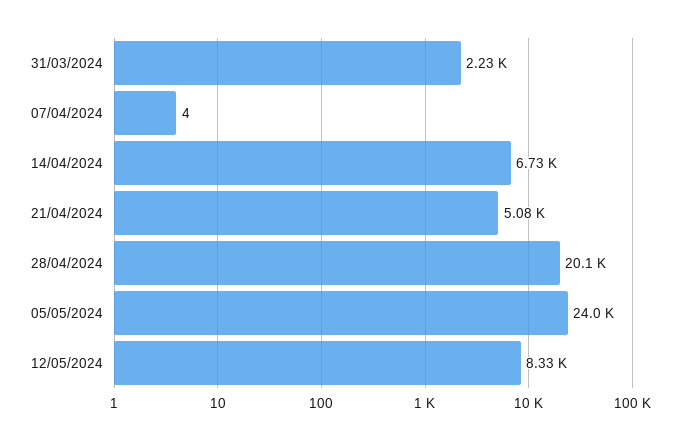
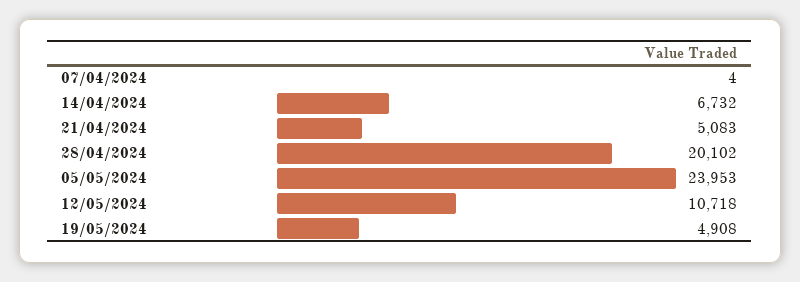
31/03/2024: 2230 -> none
12/05/2024: 8330 -> 10718
19/05/2024: none -> 4908

